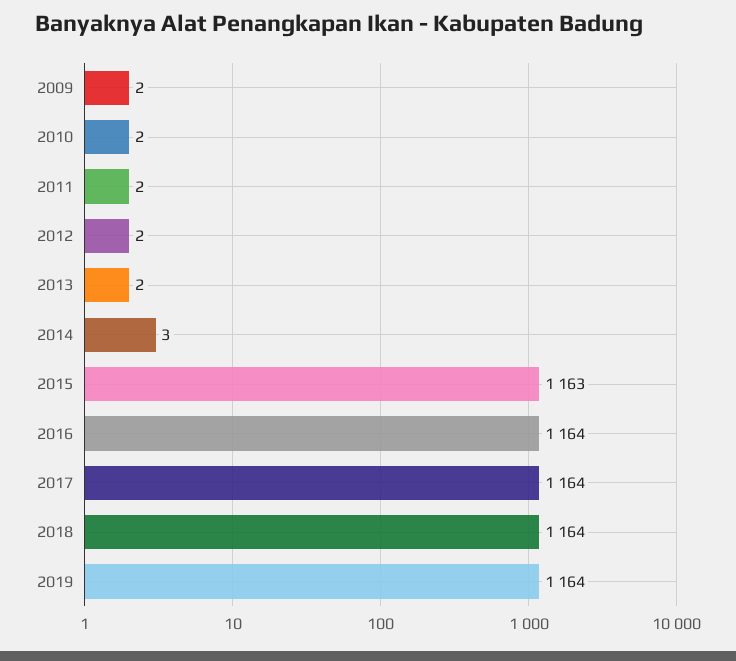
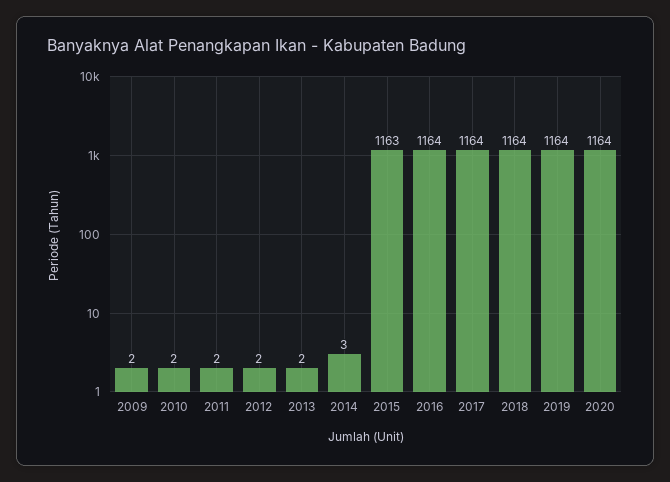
2020: none -> 1164

